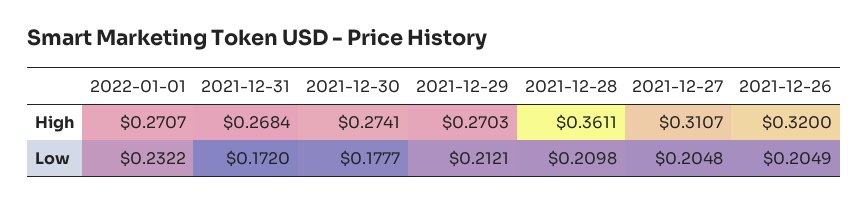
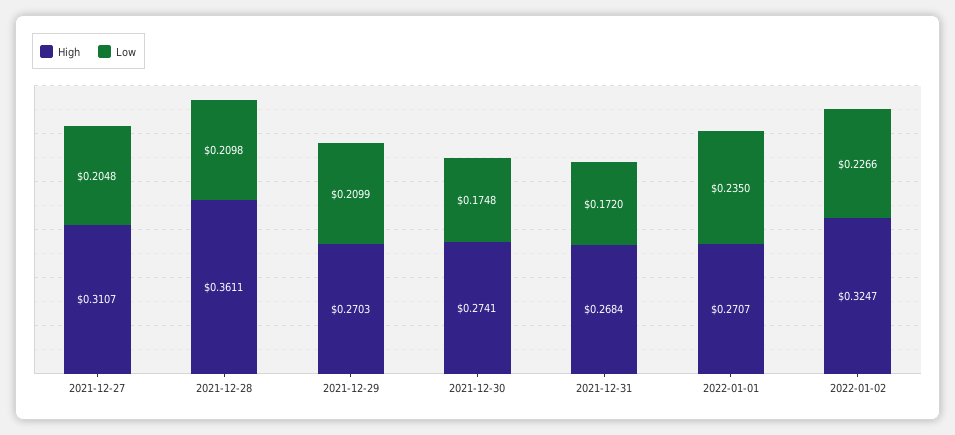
High, 2021-12-26: 0.32 -> none
Low, 2022-01-01: 0.2322 -> 0.235
Low, 2021-12-30: 0.1777 -> 0.1748
Low, 2021-12-29: 0.2121 -> 0.2099
Low, 2021-12-26: 0.2049 -> none
High, 2022-01-02: none -> 0.3247
Low, 2022-01-02: none -> 0.2266

